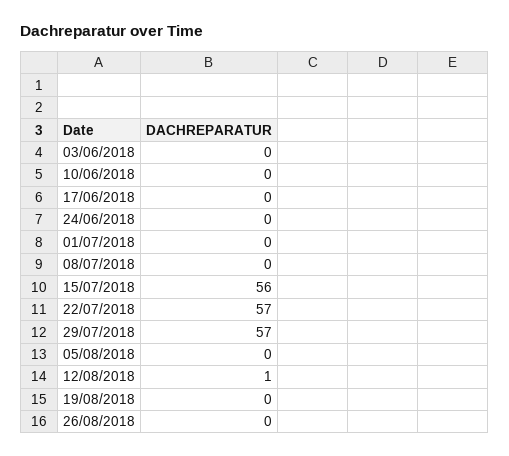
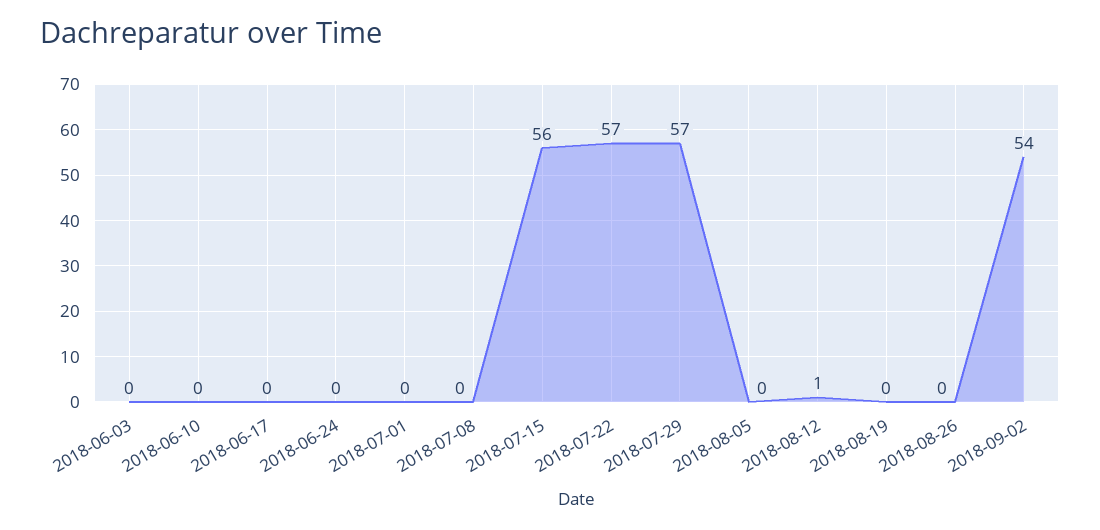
2018-09-02: none -> 54

